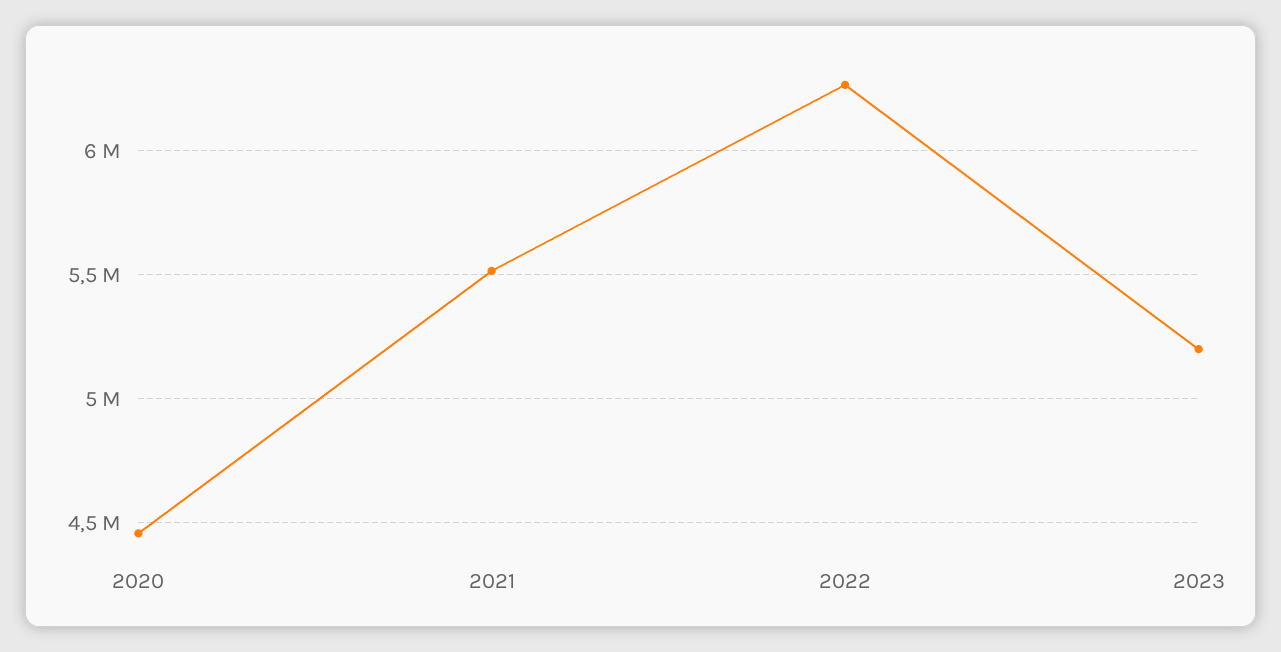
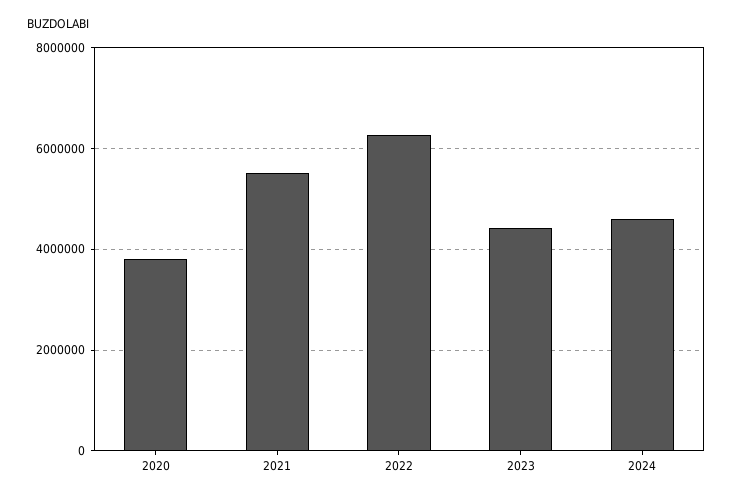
2020: 4450000 -> 3800000
2023: 5200000 -> 4400000
2024: none -> 4600000

